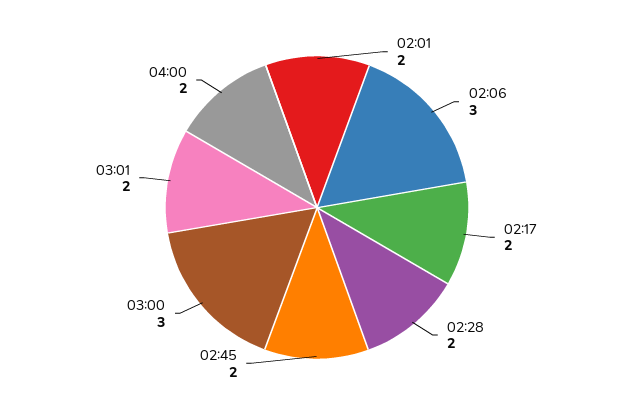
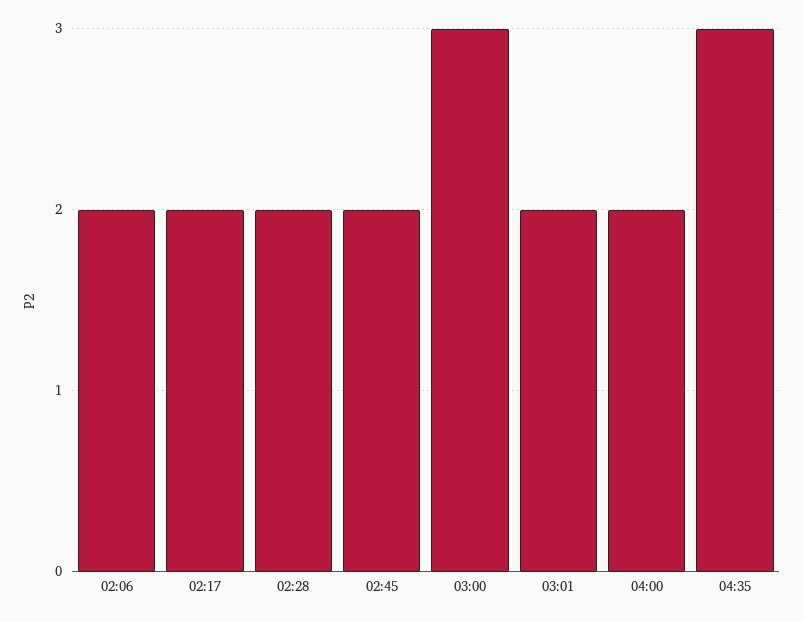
02:01: 2 -> none
02:06: 3 -> 2
04:35: none -> 3

